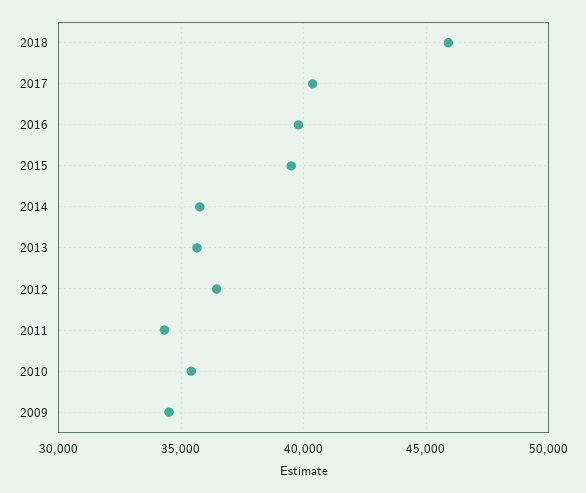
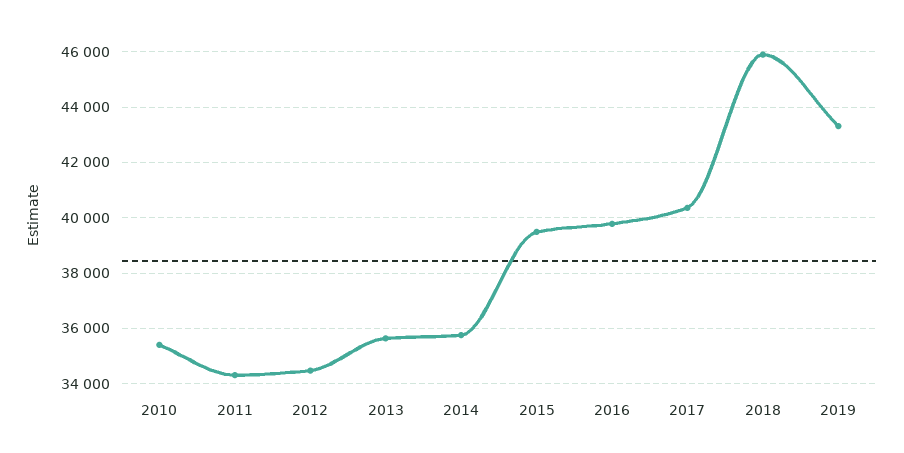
2012: 36500 -> 34500
2009: 34500 -> none
2019: none -> 43250

